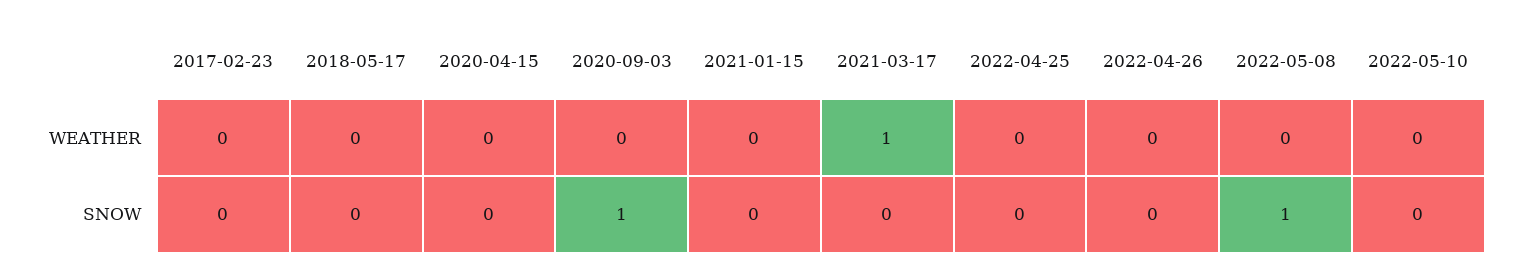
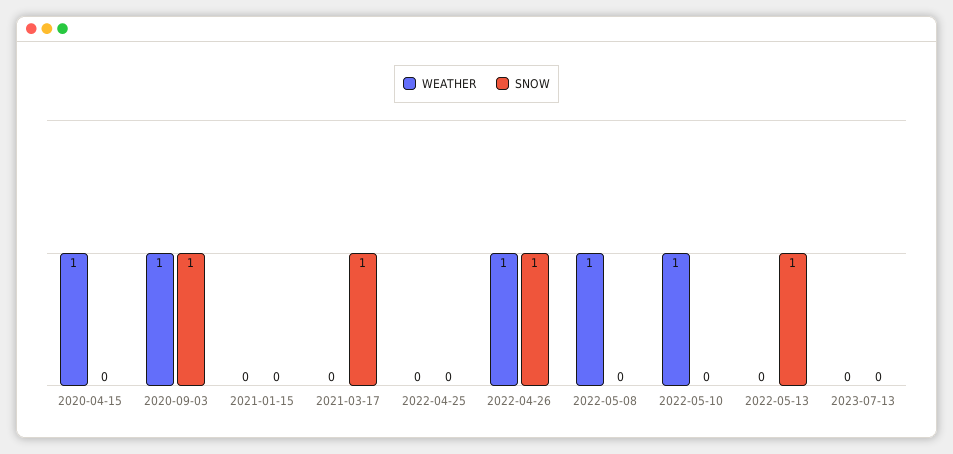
WEATHER, 2017-02-23: 0 -> none
WEATHER, 2018-05-17: 0 -> none
WEATHER, 2020-04-15: 0 -> 1
WEATHER, 2020-09-03: 0 -> 1
WEATHER, 2021-03-17: 1 -> 0
WEATHER, 2022-04-26: 0 -> 1
WEATHER, 2022-05-08: 0 -> 1
WEATHER, 2022-05-10: 0 -> 1
SNOW, 2017-02-23: 0 -> none
SNOW, 2018-05-17: 0 -> none
SNOW, 2021-03-17: 0 -> 1
SNOW, 2022-04-26: 0 -> 1
SNOW, 2022-05-08: 1 -> 0
WEATHER, 2022-05-13: none -> 0
SNOW, 2022-05-13: none -> 1
WEATHER, 2023-07-13: none -> 0
SNOW, 2023-07-13: none -> 0

